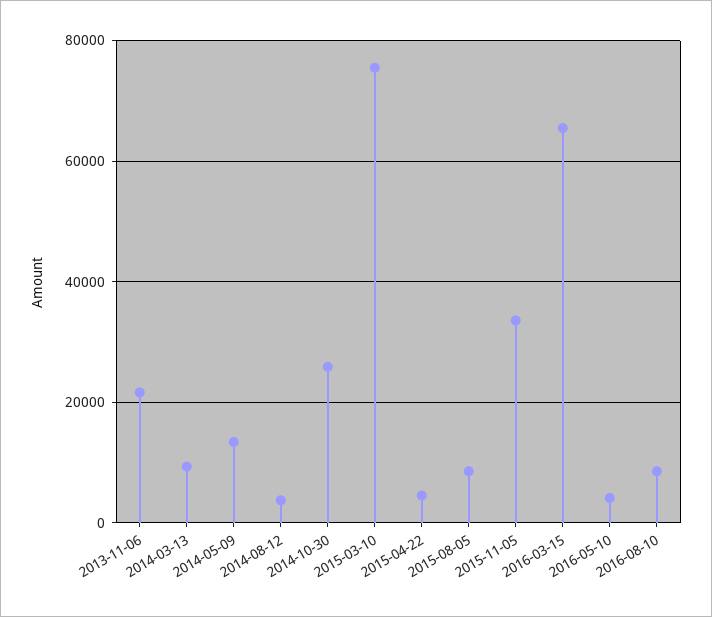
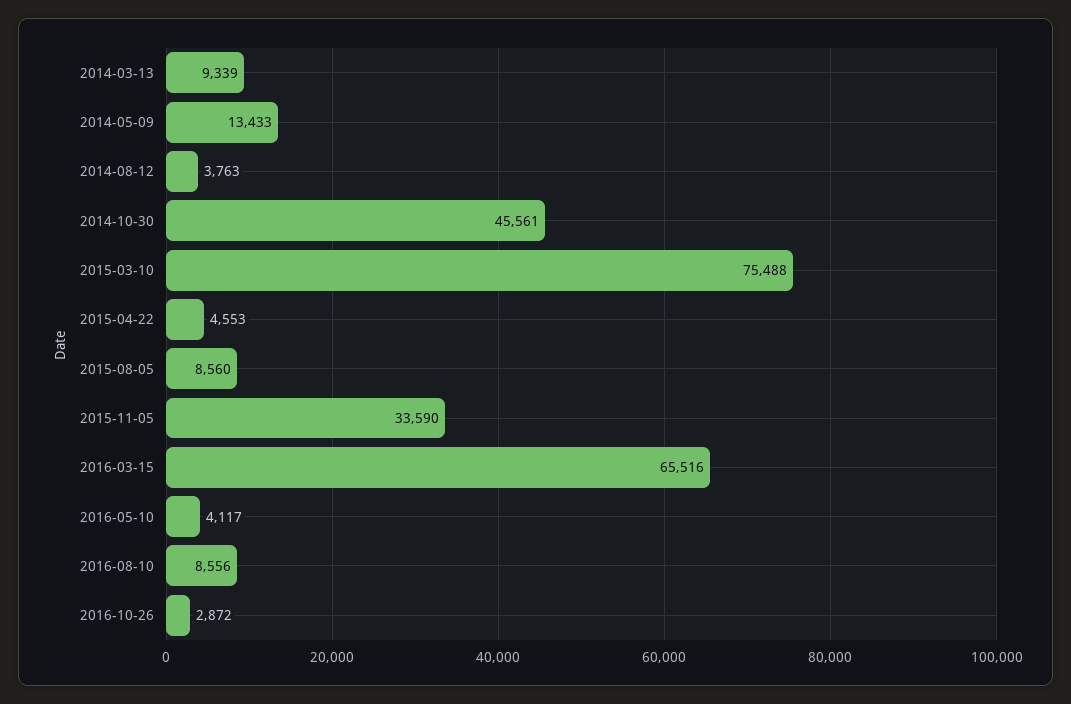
2013-11-06: 22000 -> none
2014-10-30: 26000 -> 45561
2016-10-26: none -> 2872

